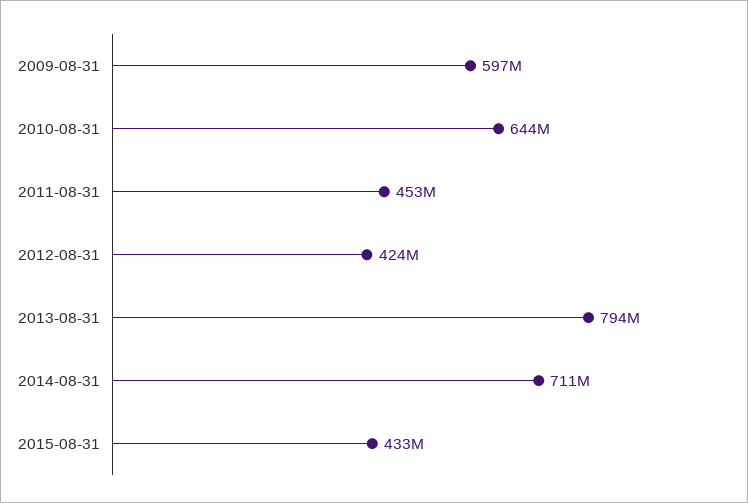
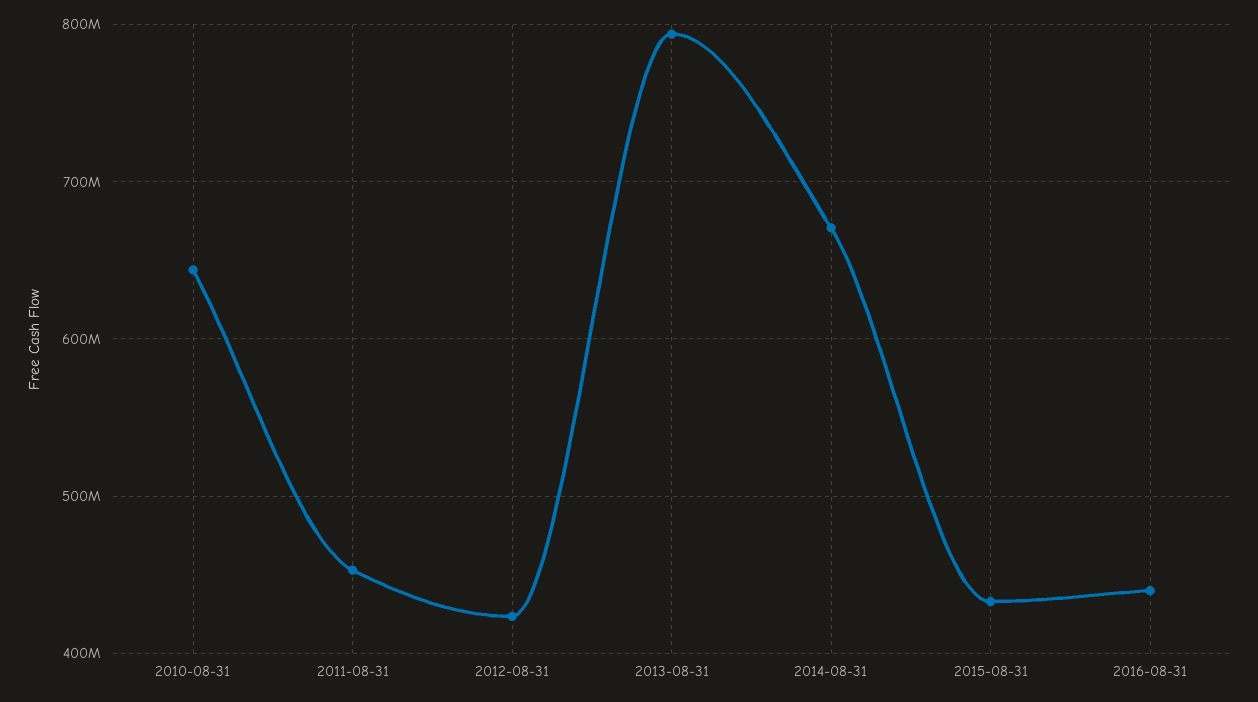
2009-08-31: 597000000 -> none
2014-08-31: 711000000 -> 670000000
2016-08-31: none -> 440000000

